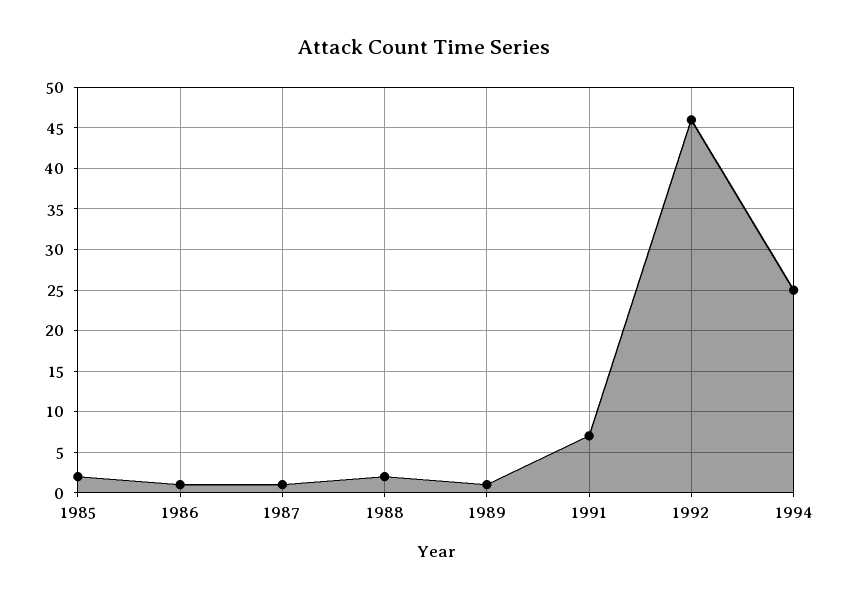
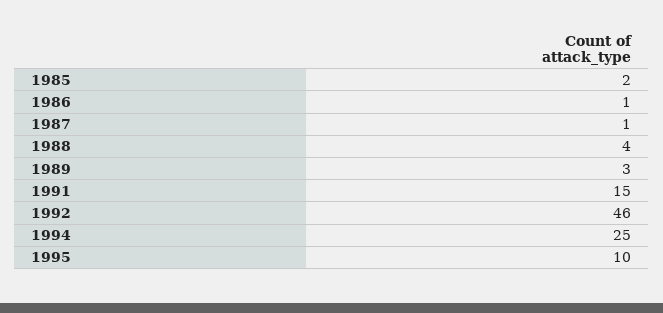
1988: 2 -> 4
1989: 1 -> 3
1991: 7 -> 15
1995: none -> 10

